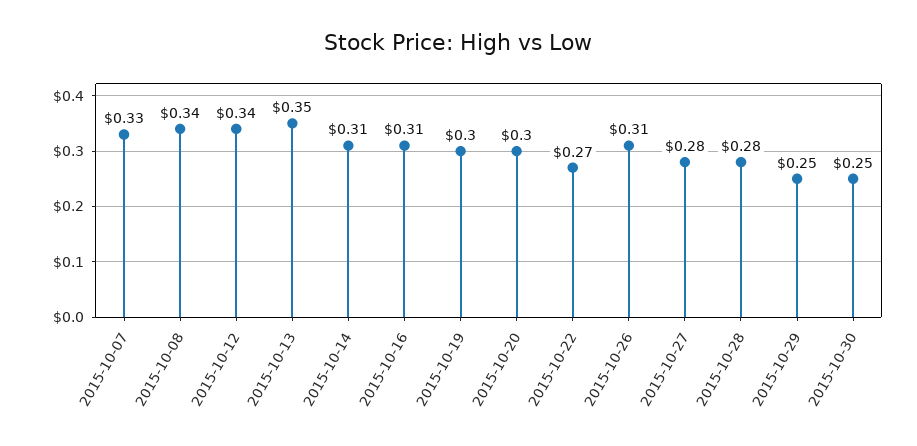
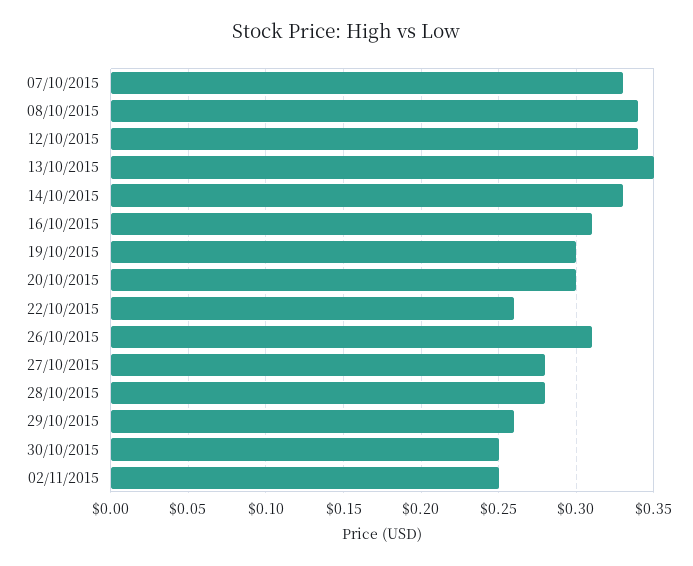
2015-10-14: 0.31 -> 0.33
2015-10-22: 0.27 -> 0.26
2015-10-29: 0.25 -> 0.26
02/11/2015: none -> 0.25

